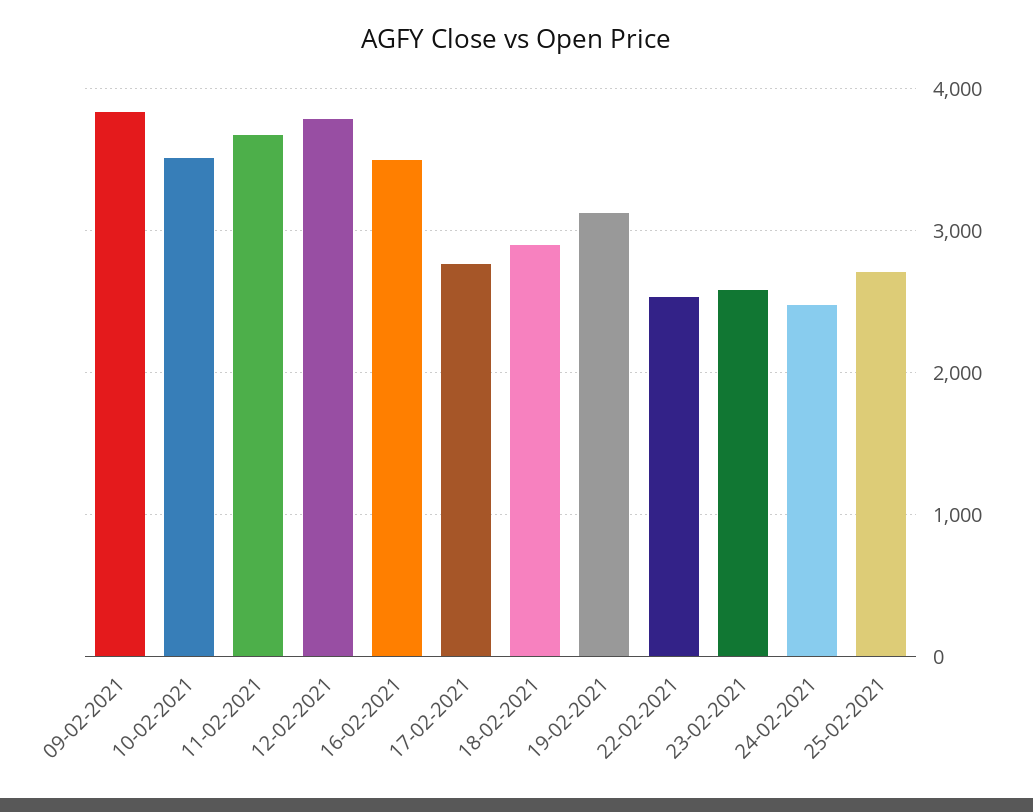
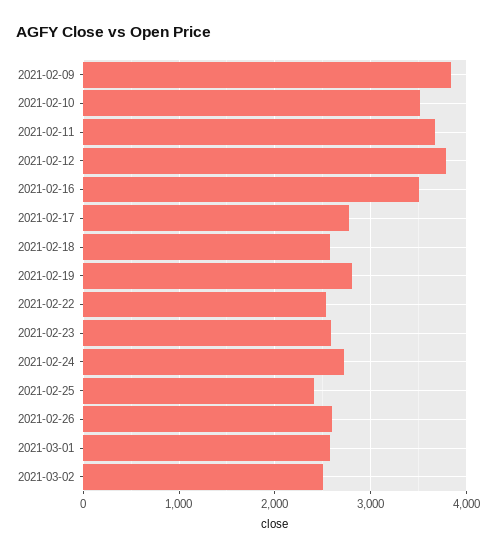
18-02-2021: 2900 -> 2600
19-02-2021: 3100 -> 2800
24-02-2021: 2500 -> 2700
25-02-2021: 2700 -> 2400
2021-02-26: none -> 2600
2021-03-01: none -> 2600
2021-03-02: none -> 2500

